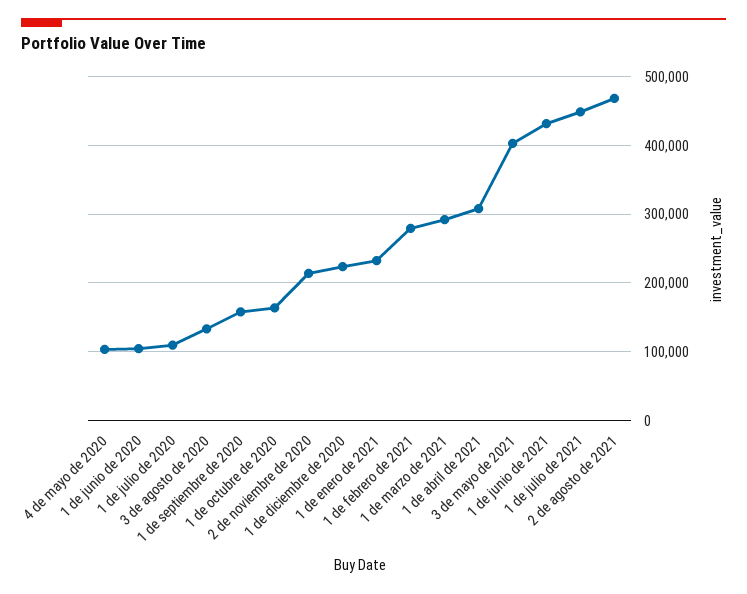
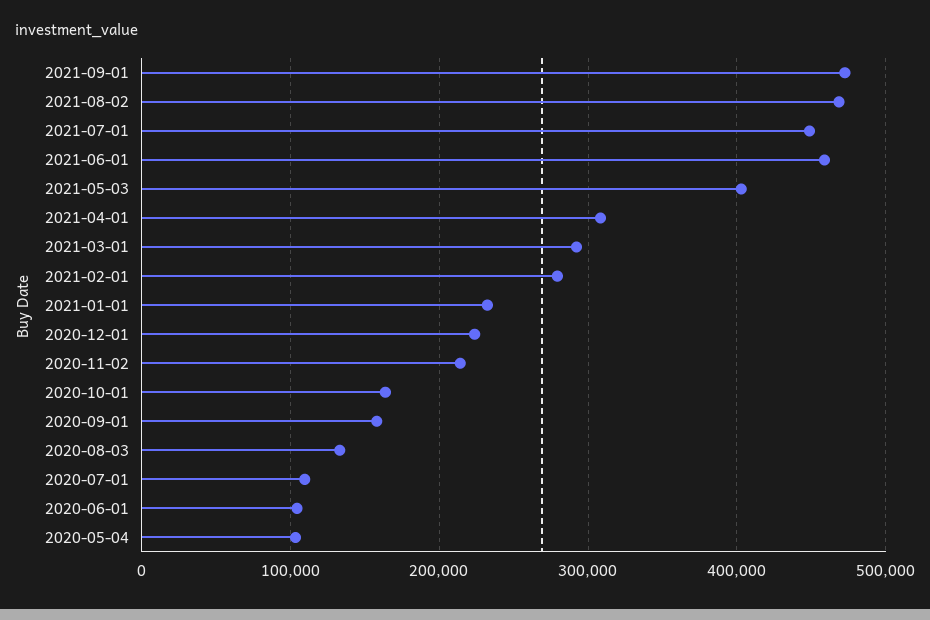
1 de junio de 2021: 430000 -> 460000
2021-09-01: none -> 470000

